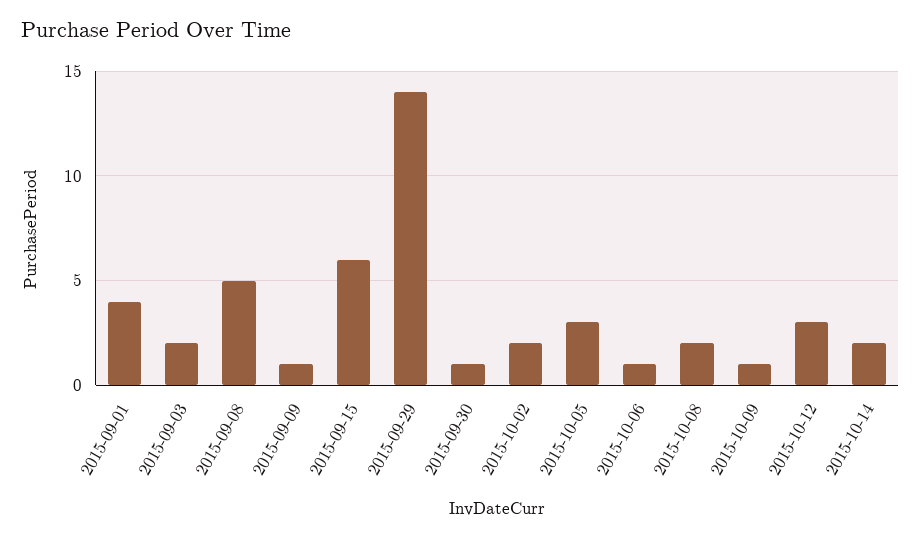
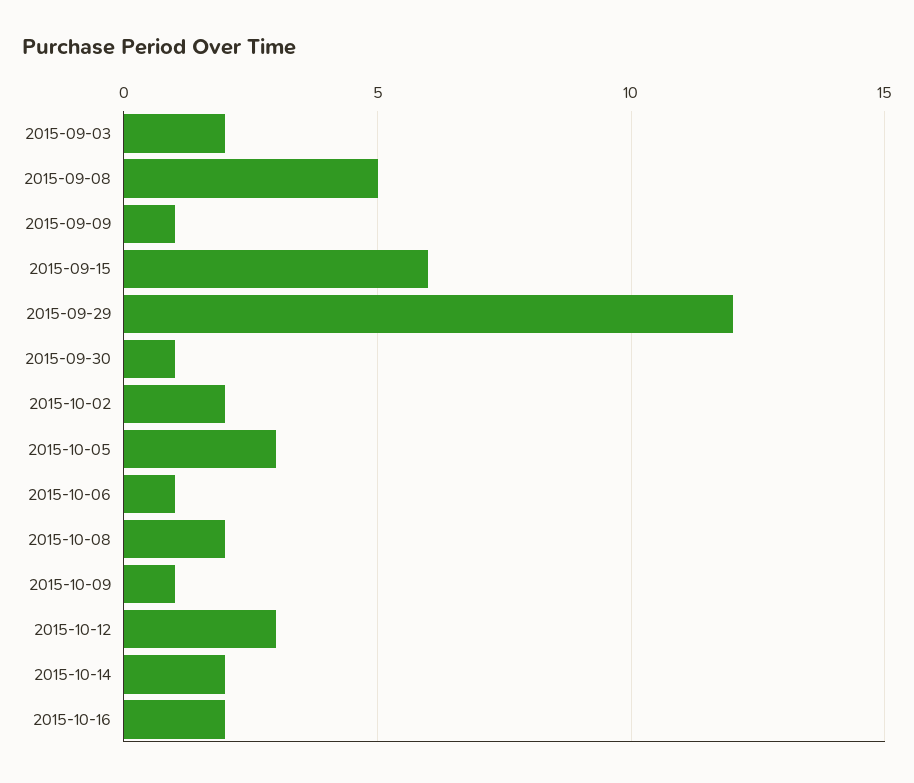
2015-09-01: 4 -> none
2015-09-29: 14 -> 12
2015-10-16: none -> 2

